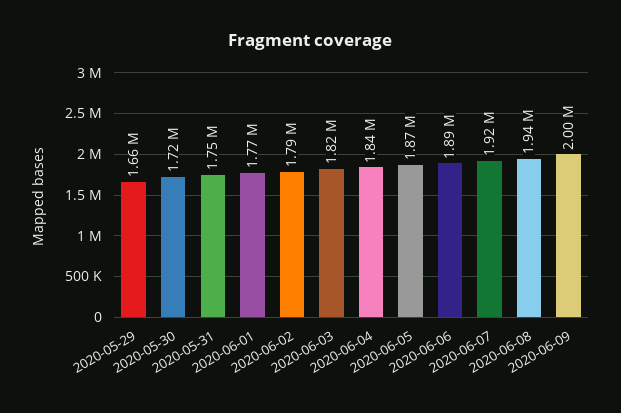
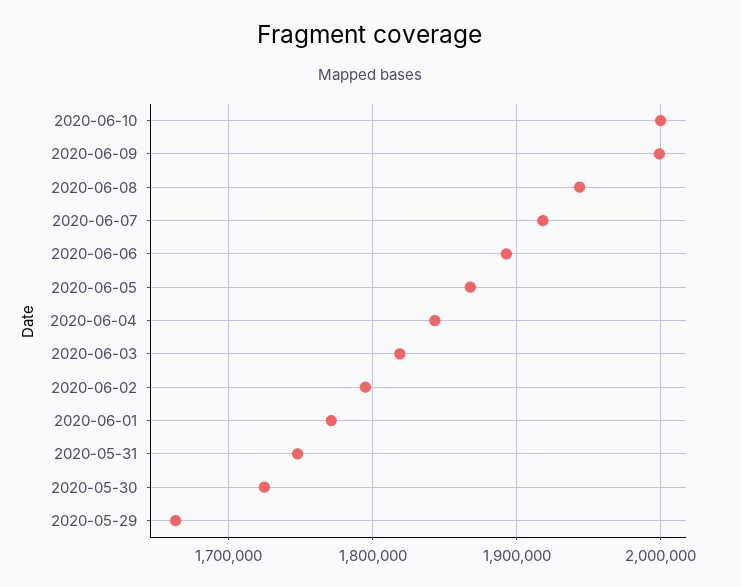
2020-06-10: none -> 2000000

